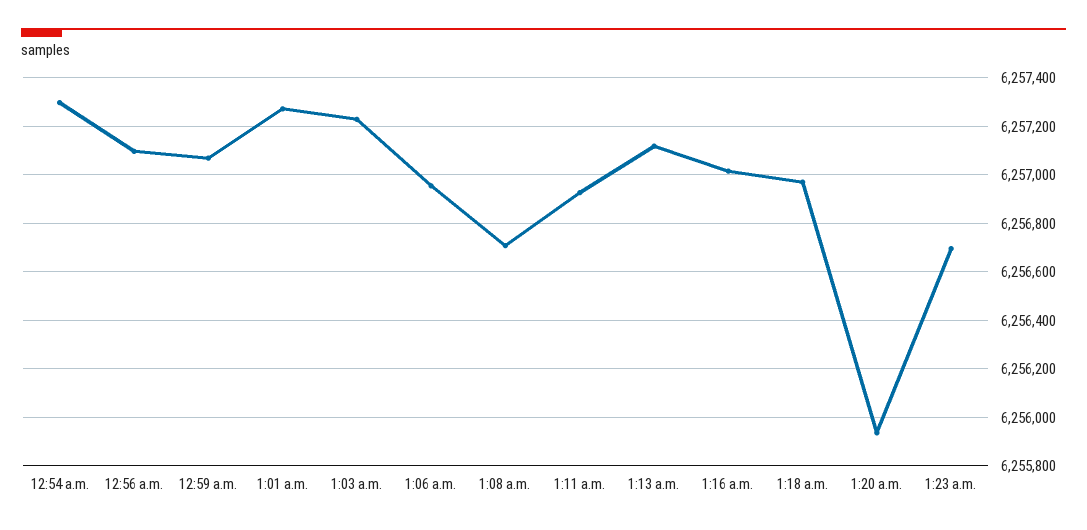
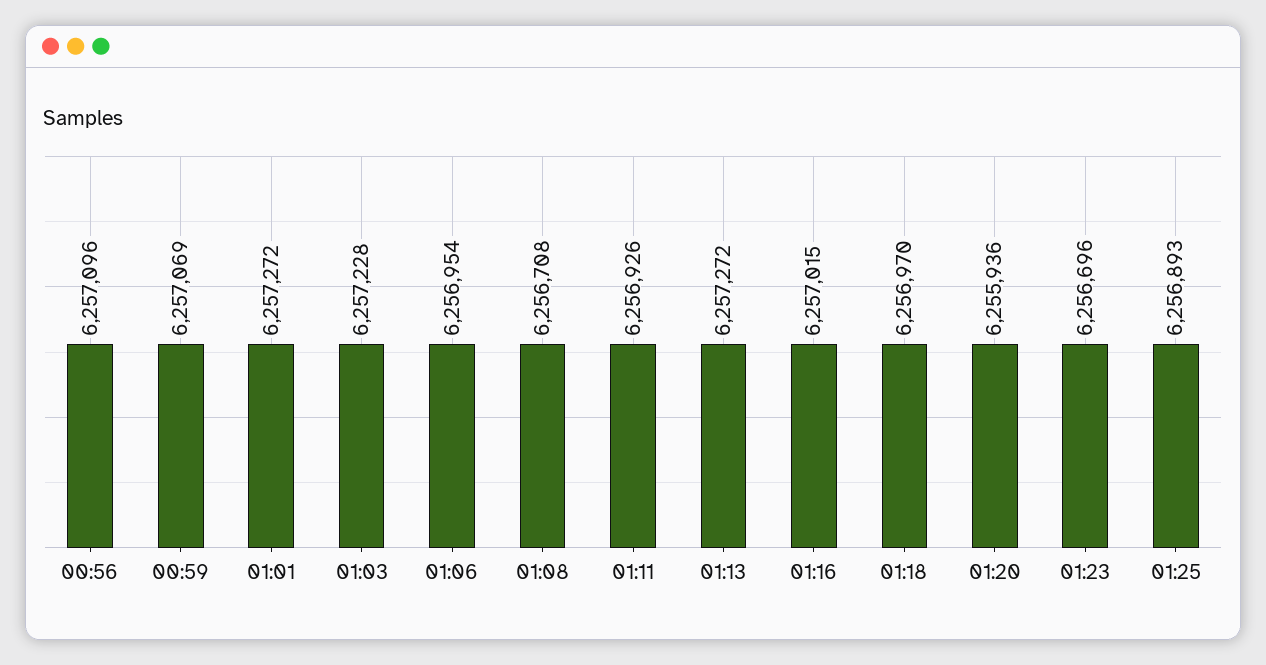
12:54 a.m.: 6257300 -> none
1:13 a.m.: 6257125 -> 6257272
01:25: none -> 6256893

